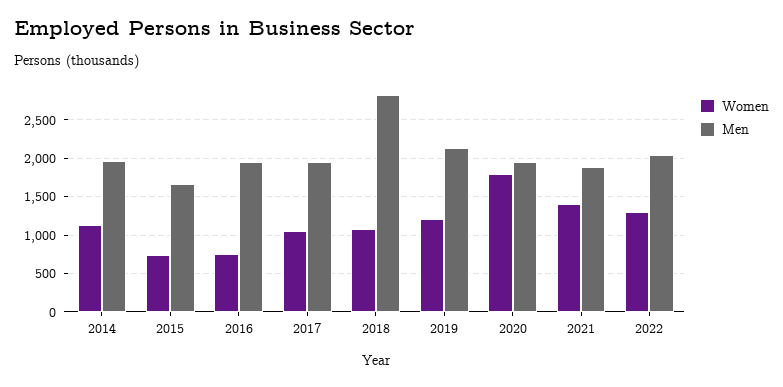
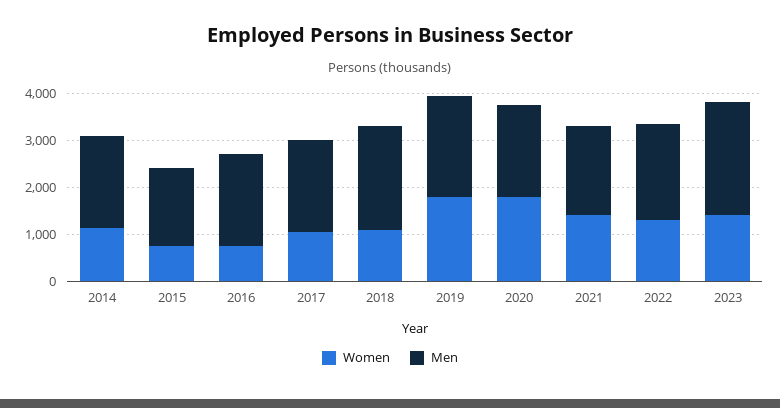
Men, 2018: 2800 -> 2200
Women, 2019: 1200 -> 1800
Women, 2023: none -> 1400
Men, 2023: none -> 2400

